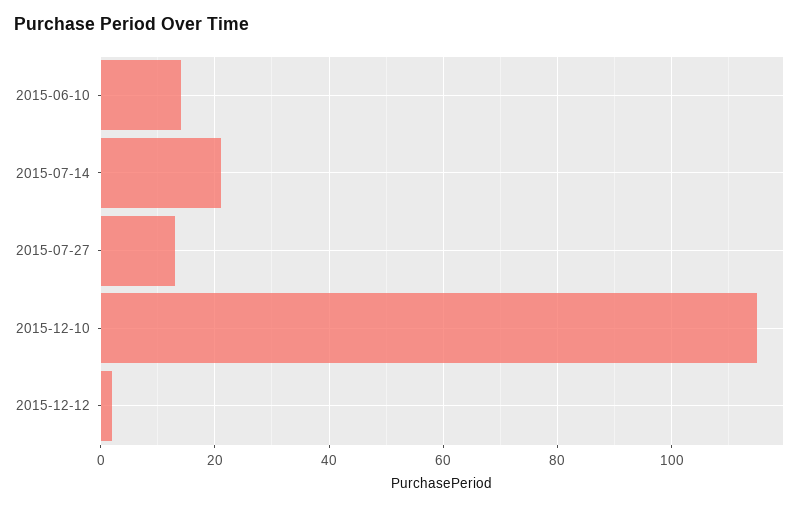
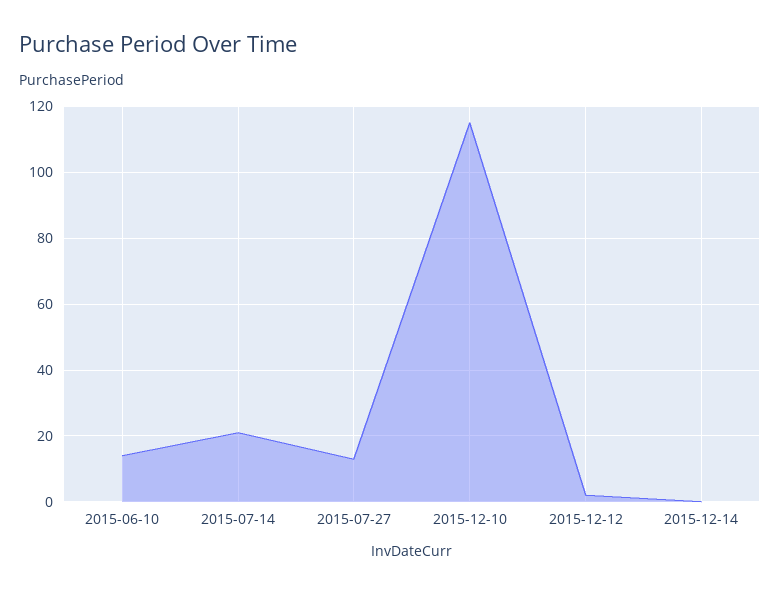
2015-12-14: none -> 0

